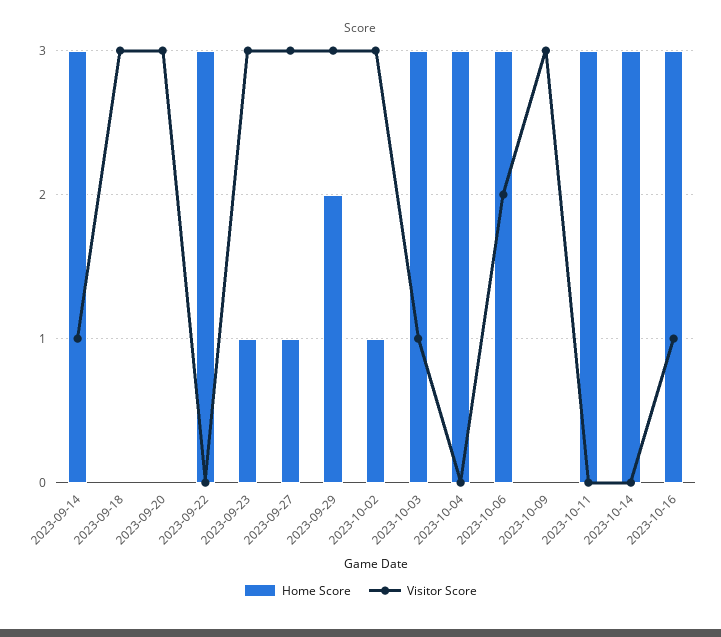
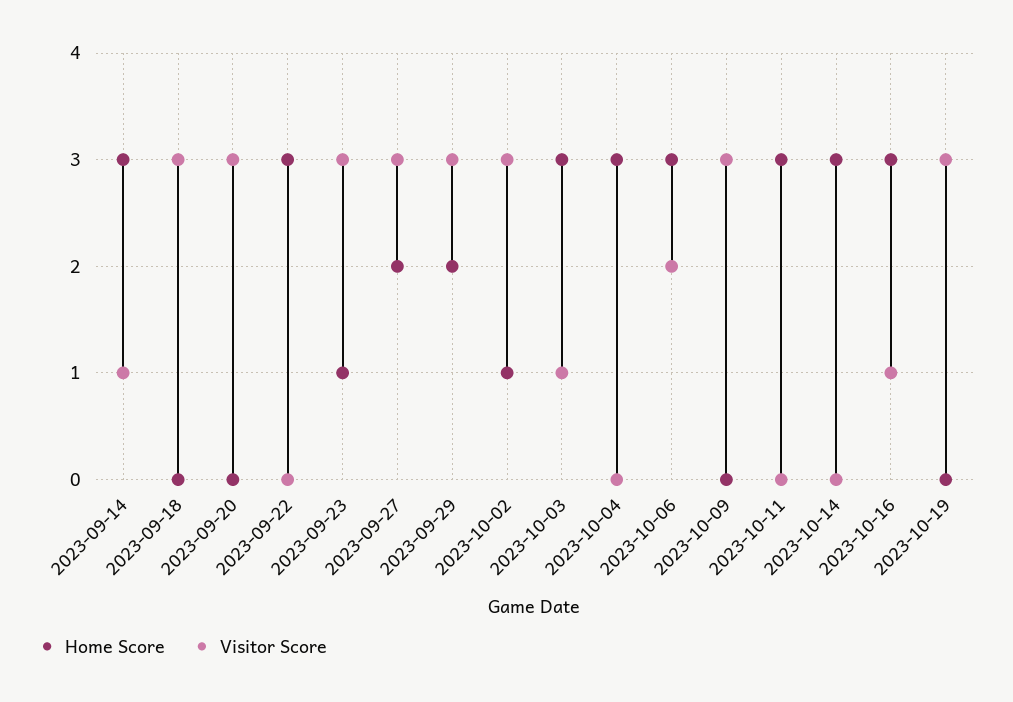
Home Score, 2023-09-27: 1 -> 2
Home Score, 2023-10-19: none -> 0
Visitor Score, 2023-10-19: none -> 3

